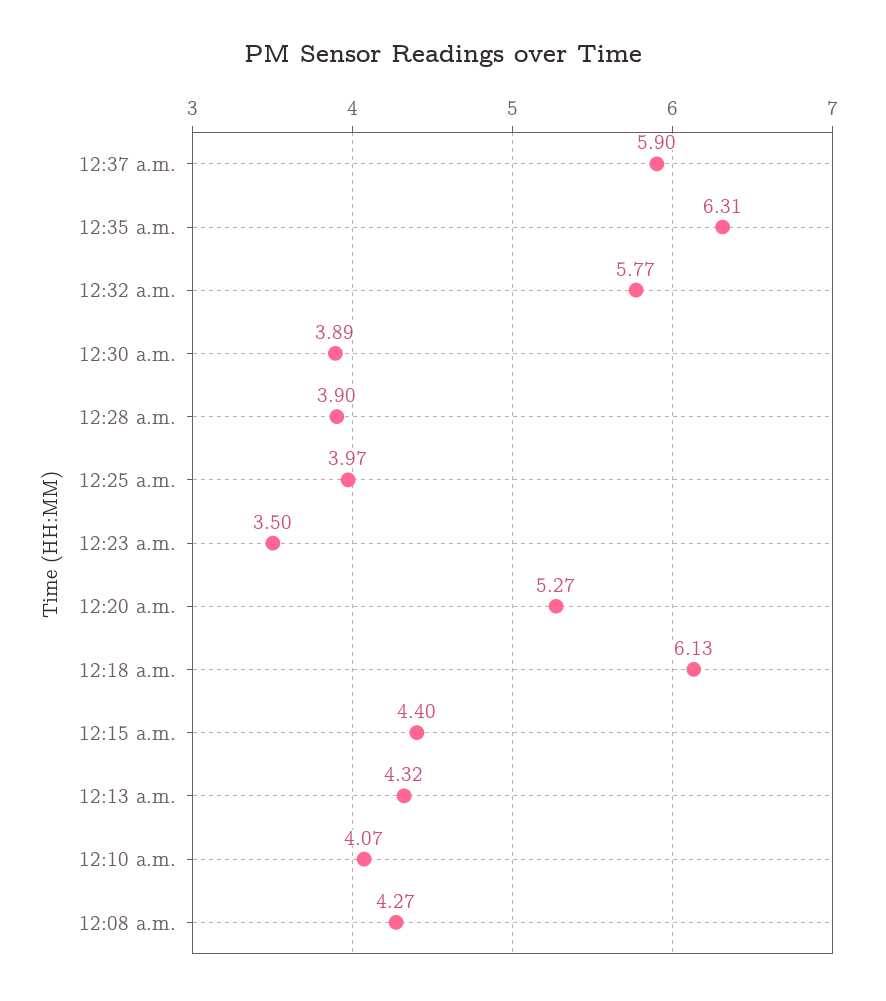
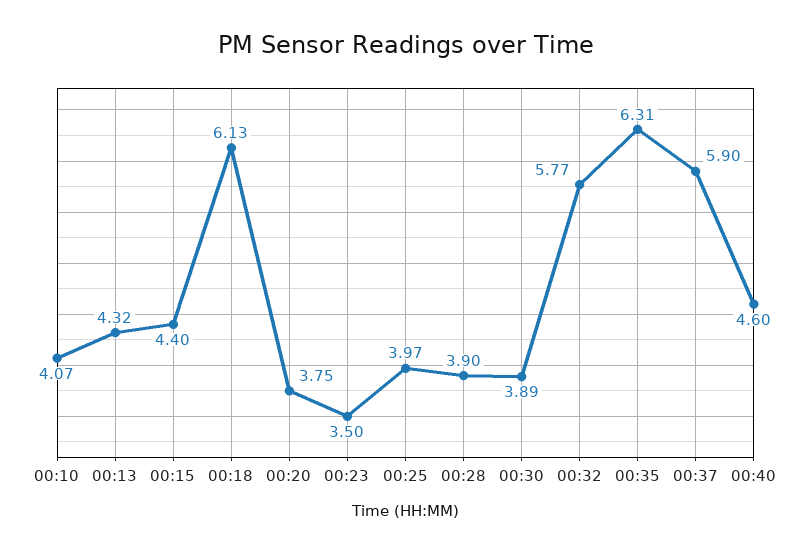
12:20 a.m.: 5.27 -> 3.75
12:08 a.m.: 4.27 -> none
00:40: none -> 4.6

